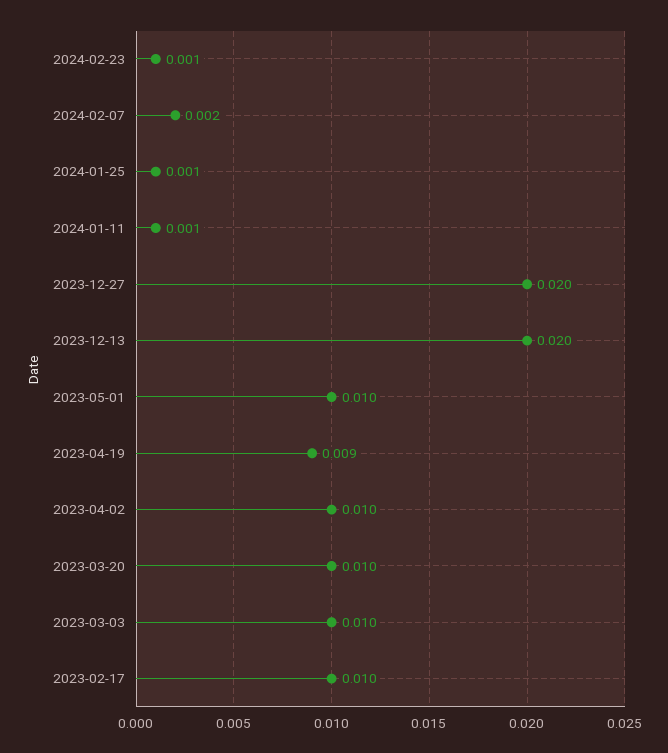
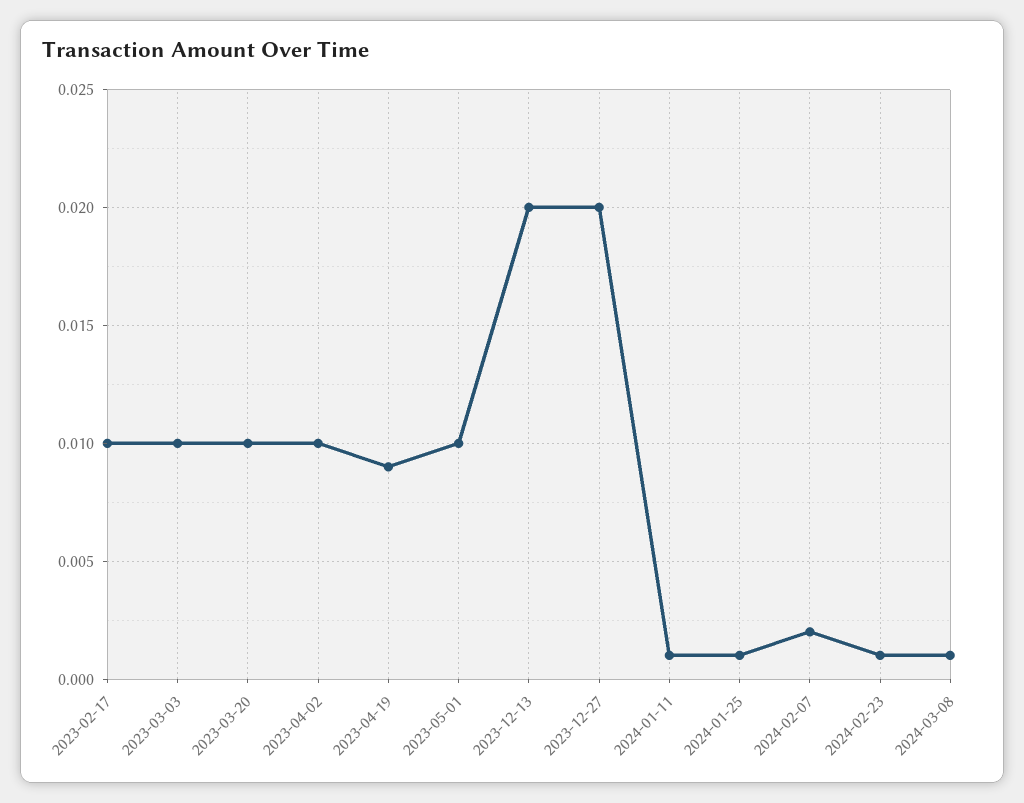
2024-03-08: none -> 0.001

